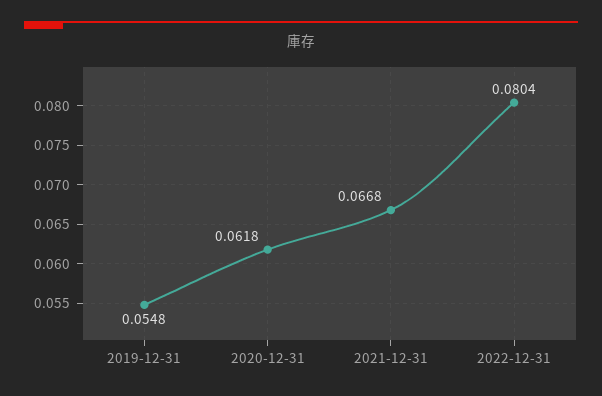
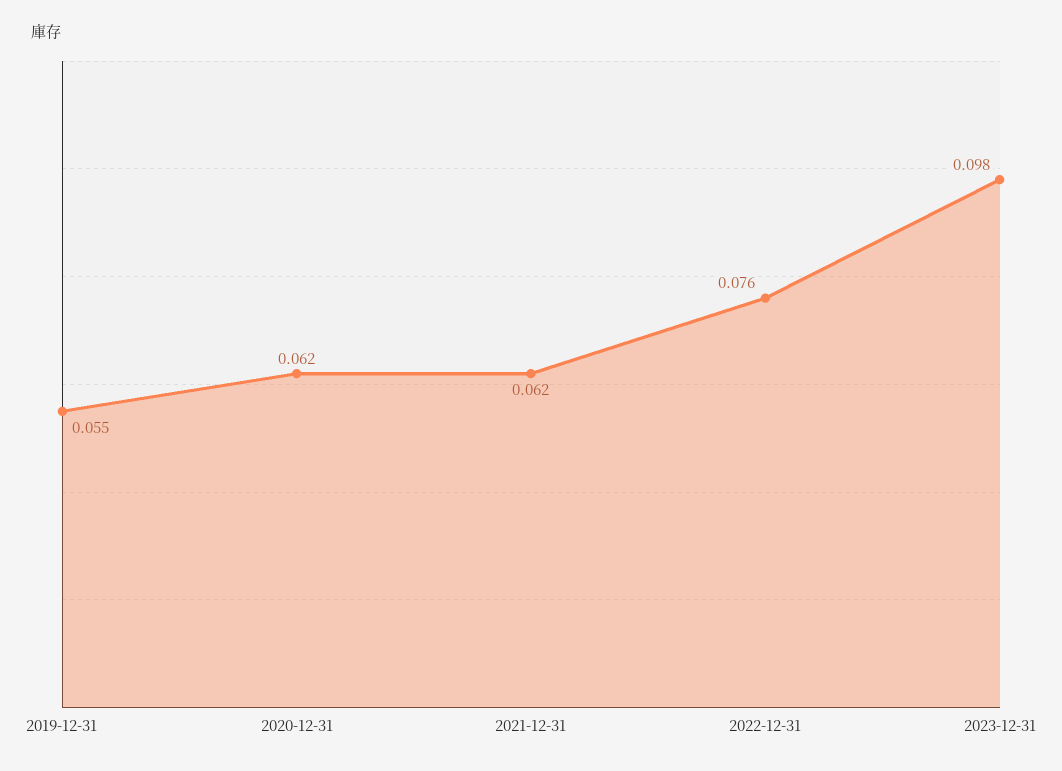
2021-12-31: 0.0668 -> 0.062
2022-12-31: 0.0804 -> 0.076
2023-12-31: none -> 0.098

